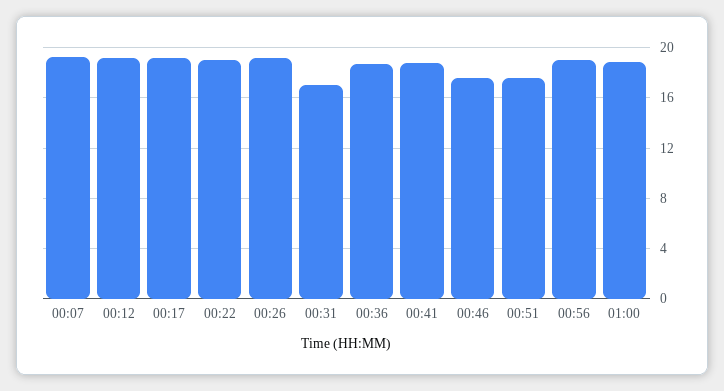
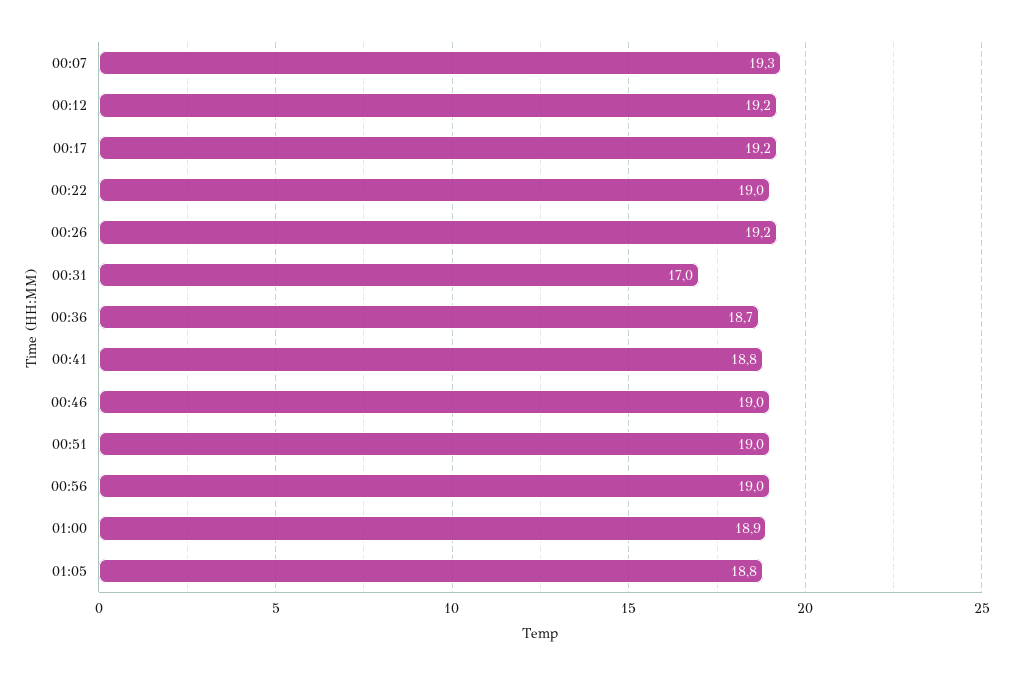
00:46: 17.5 -> 19
00:51: 17.5 -> 19
01:05: none -> 18.8

